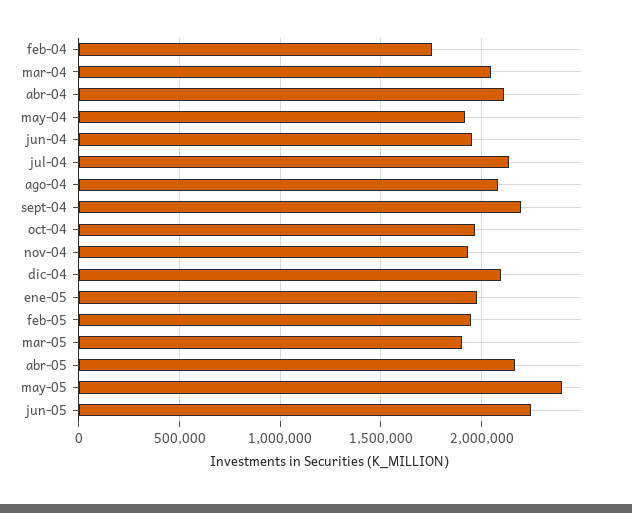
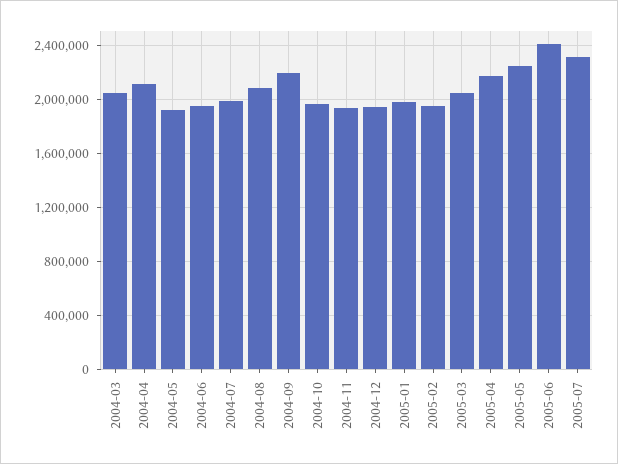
feb-04: 1750000 -> none
jul-04: 2150000 -> 2000000
dic-04: 2100000 -> 1950000
mar-05: 1900000 -> 2050000
may-05: 2400000 -> 2250000
jun-05: 2250000 -> 2400000
2005-07: none -> 2300000

